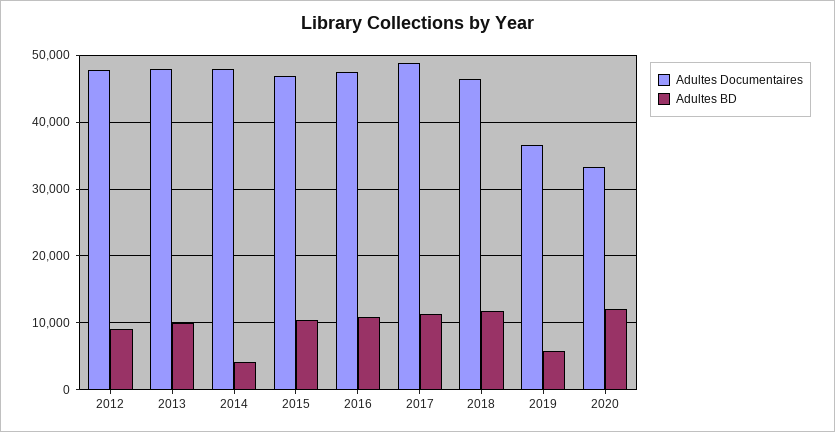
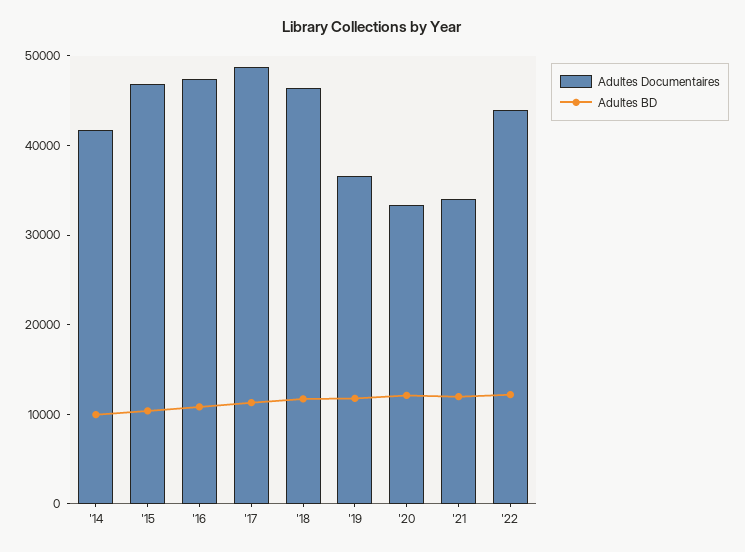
Adultes Documentaires, 2012: 48000 -> none
Adultes BD, 2012: 9000 -> none
Adultes Documentaires, 2013: 48000 -> none
Adultes BD, 2013: 10000 -> none
Adultes Documentaires, 2014: 48000 -> 42000
Adultes BD, 2014: 4000 -> 10000
Adultes BD, 2019: 6000 -> 12000
Adultes Documentaires, '21: none -> 34000
Adultes BD, '21: none -> 12000
Adultes Documentaires, '22: none -> 44000
Adultes BD, '22: none -> 12000

